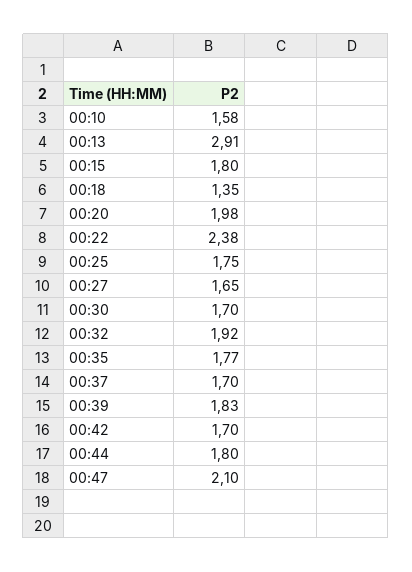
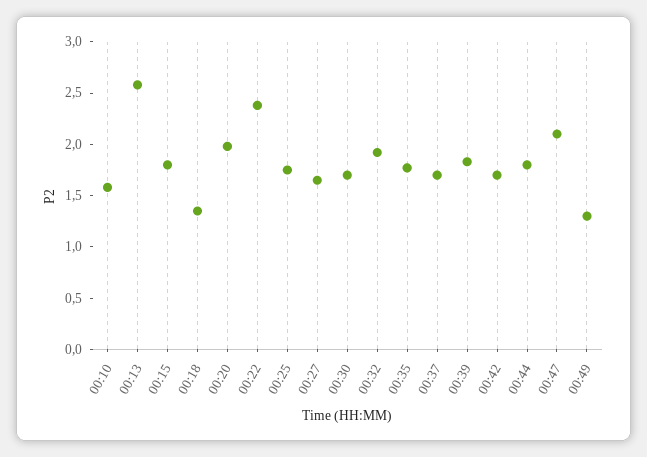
00:13: 2.91 -> 2.6
00:49: none -> 1.3

